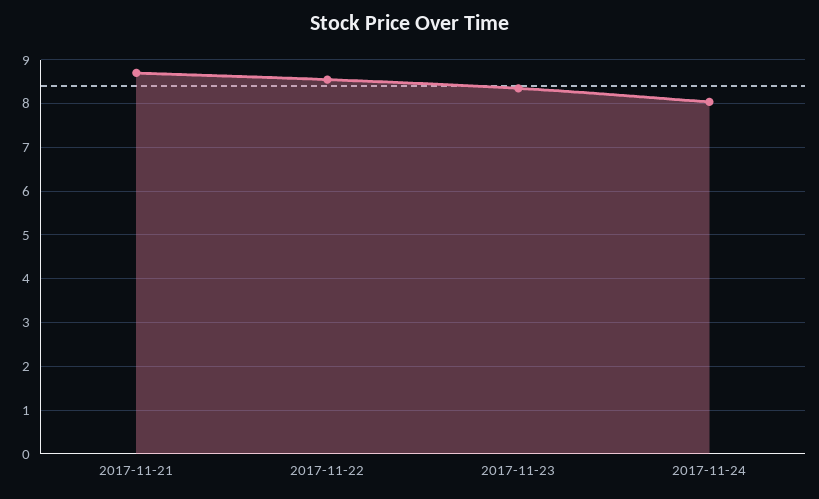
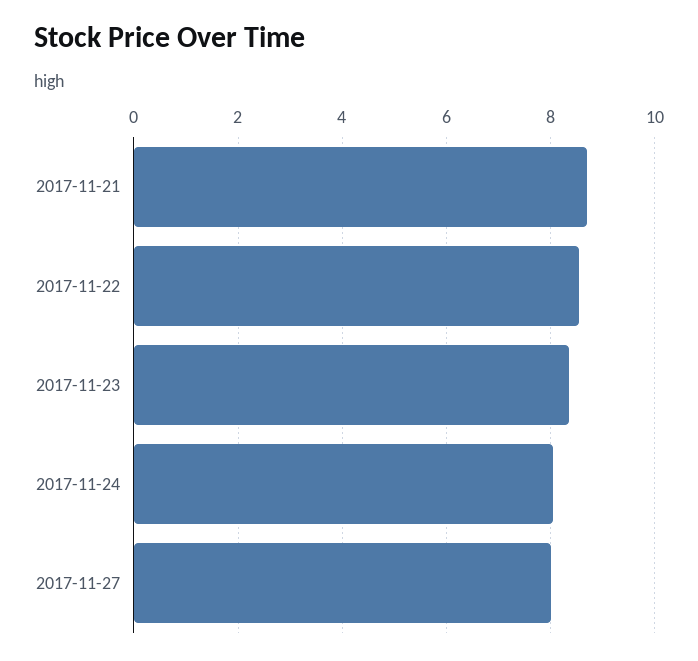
2017-11-27: none -> 8

